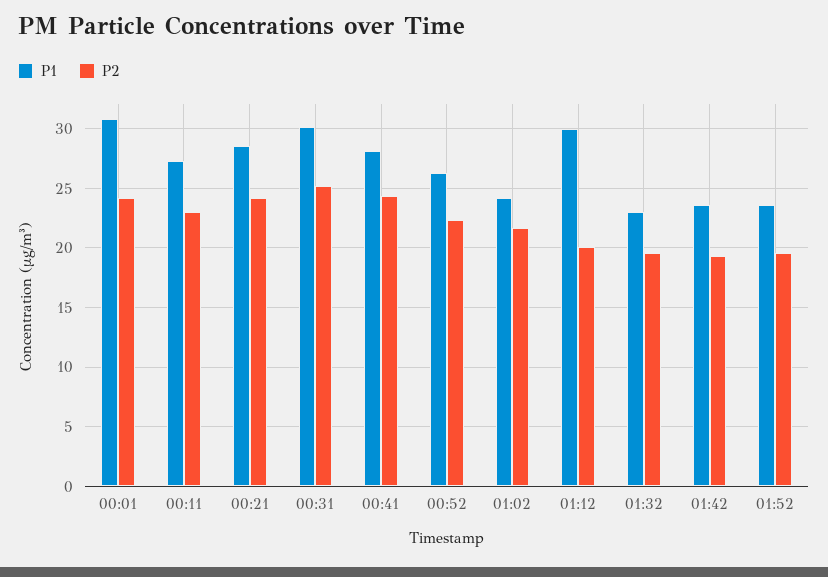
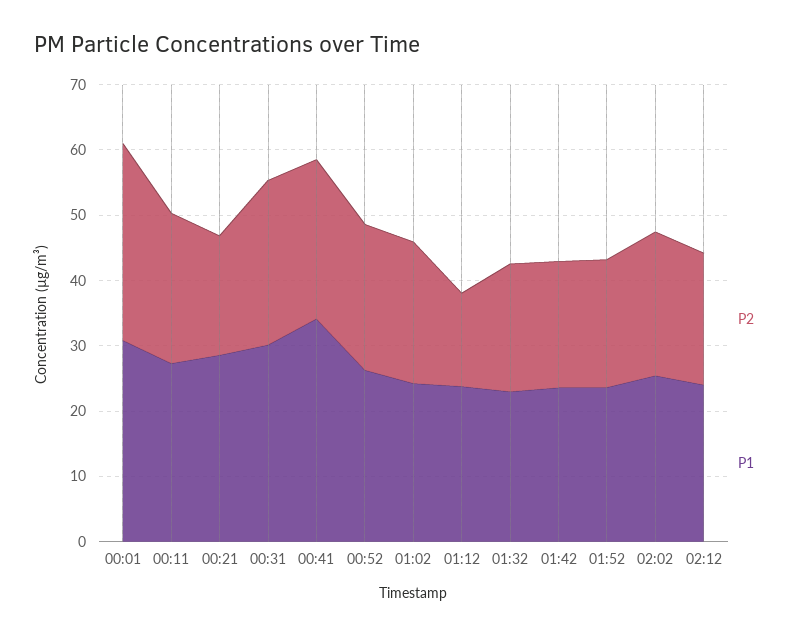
P2, 00:01: 24 -> 30
P2, 00:21: 24 -> 18
P1, 00:41: 28 -> 34
P1, 01:12: 30 -> 24
P2, 01:12: 20 -> 14
P2, 02:02: none -> 22
P1, 02:02: none -> 26
P2, 02:12: none -> 20
P1, 02:12: none -> 24

